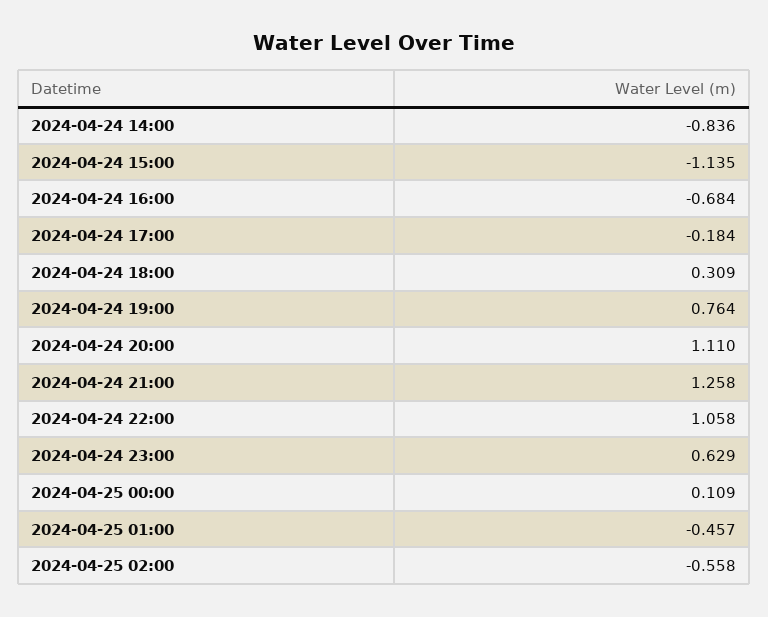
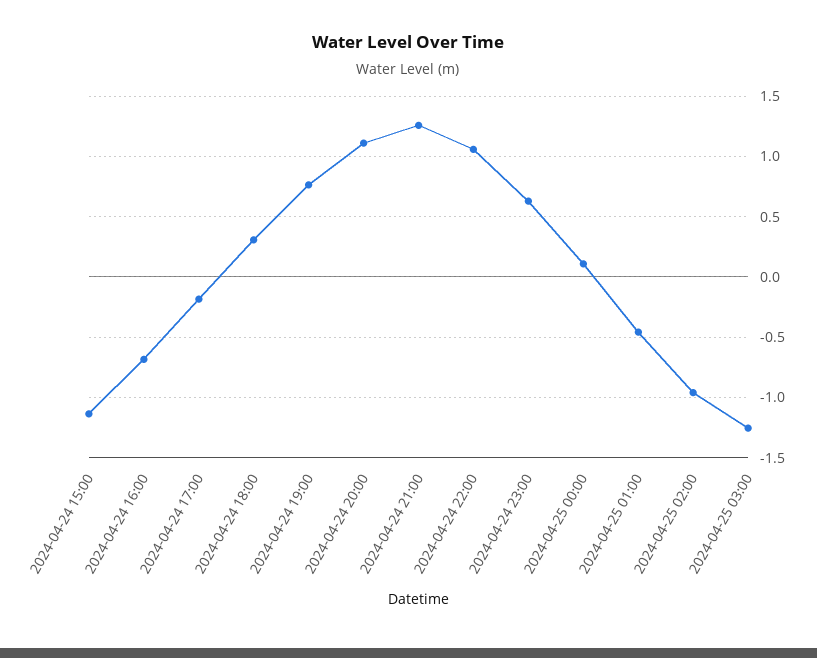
2024-04-24 14:00: -0.836 -> none
2024-04-25 02:00: -0.558 -> -0.95
2024-04-25 03:00: none -> -1.25

